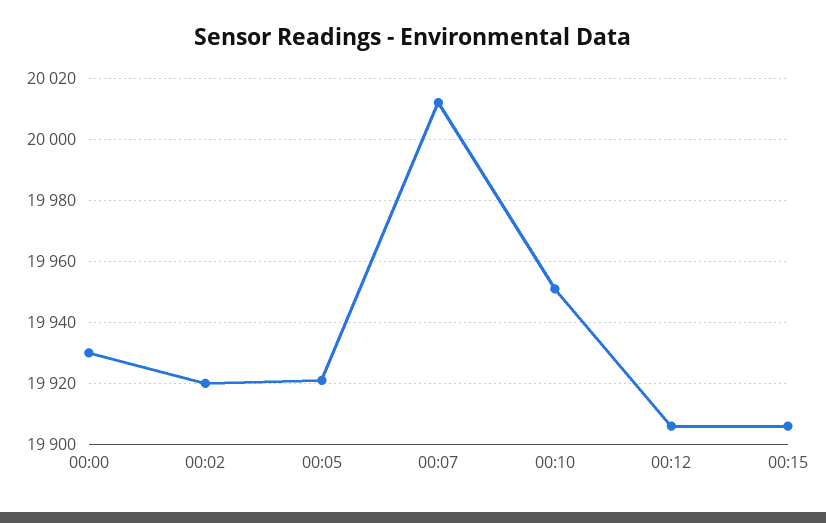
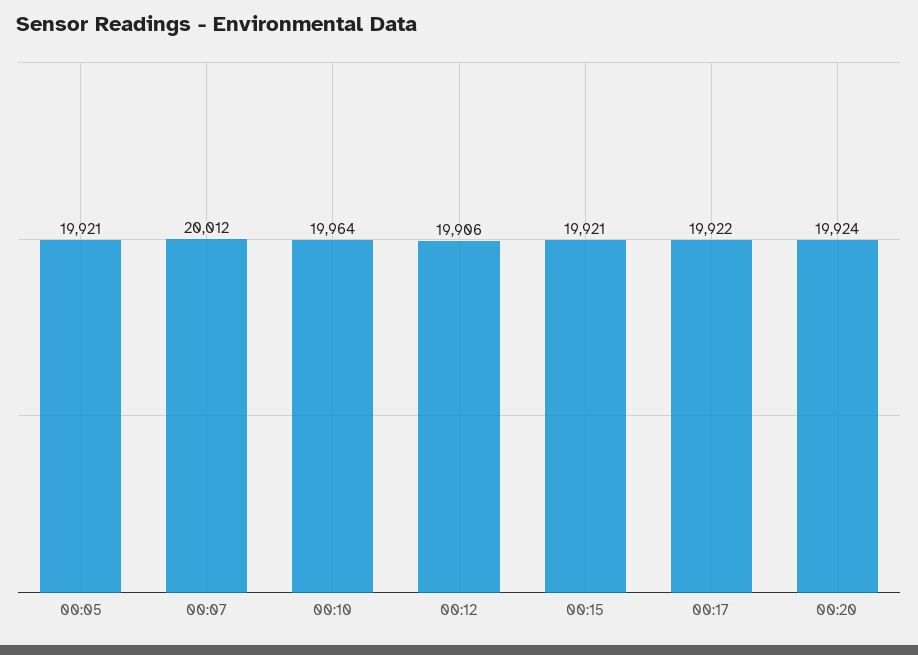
00:00: 19930 -> none
00:02: 19920 -> none
00:10: 19950 -> 19964
00:15: 19905 -> 19921
00:17: none -> 19922
00:20: none -> 19924

